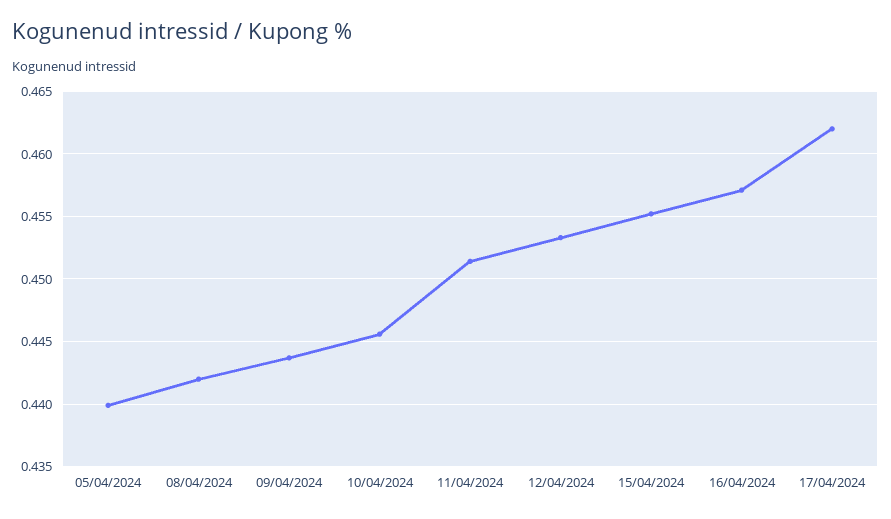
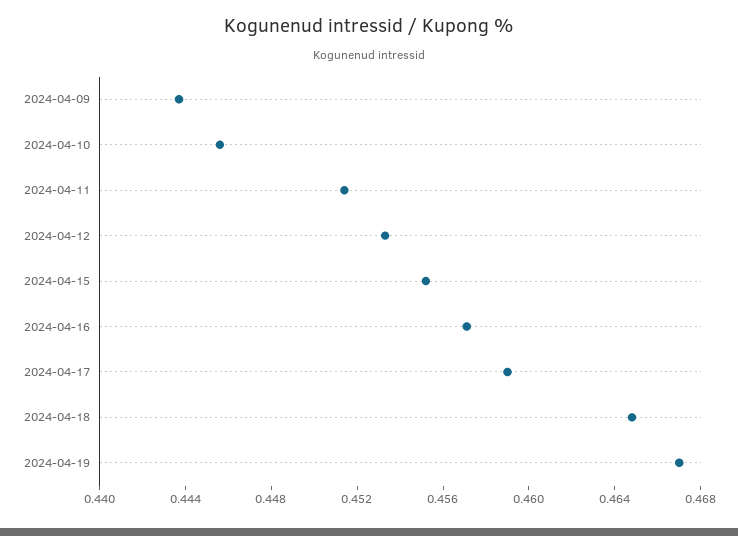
05/04/2024: 0.44 -> none
08/04/2024: 0.442 -> none
17/04/2024: 0.462 -> 0.459
2024-04-18: none -> 0.465
2024-04-19: none -> 0.467

